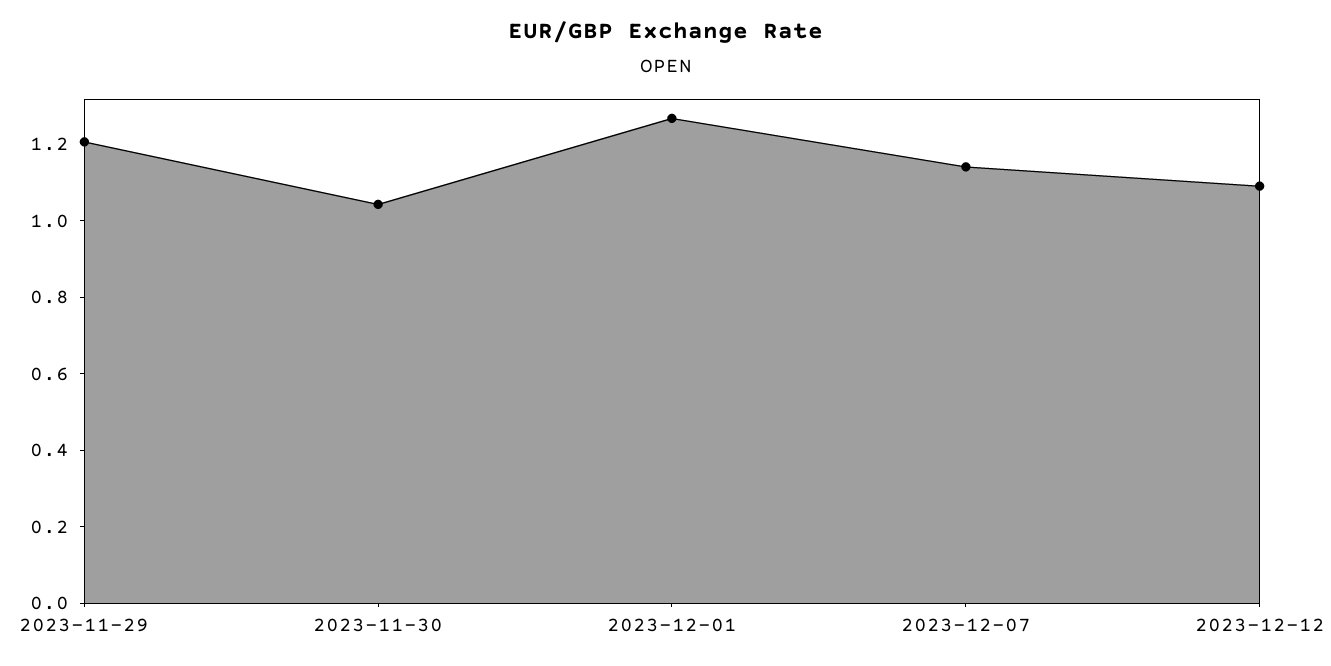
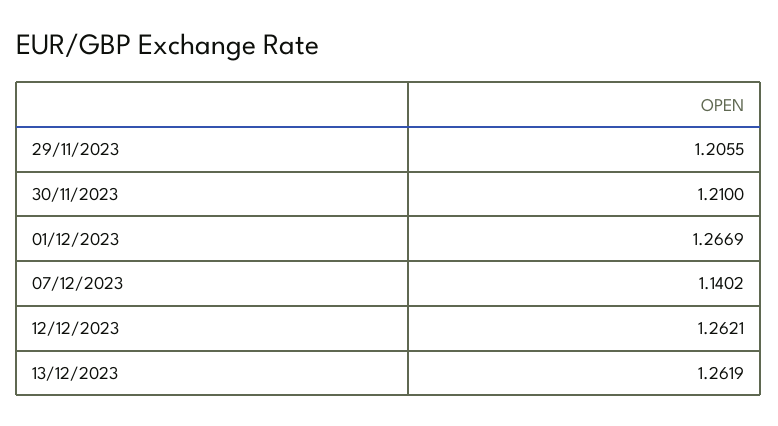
2023-11-30: 1.05 -> 1.21
2023-12-12: 1.1 -> 1.2621
13/12/2023: none -> 1.2619

